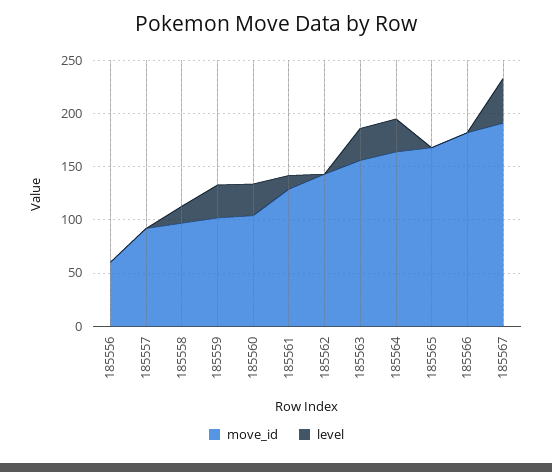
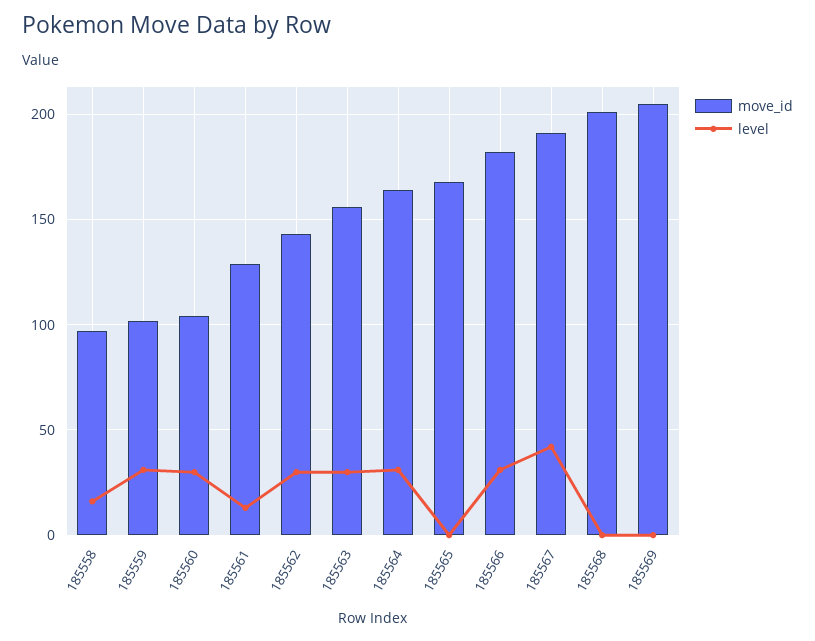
move_id, 185556: 60 -> none
level, 185556: 0 -> none
move_id, 185557: 90 -> none
level, 185557: 0 -> none
level, 185562: 0 -> 30
level, 185566: 0 -> 30
move_id, 185568: none -> 200
level, 185568: none -> 0
move_id, 185569: none -> 205
level, 185569: none -> 0

